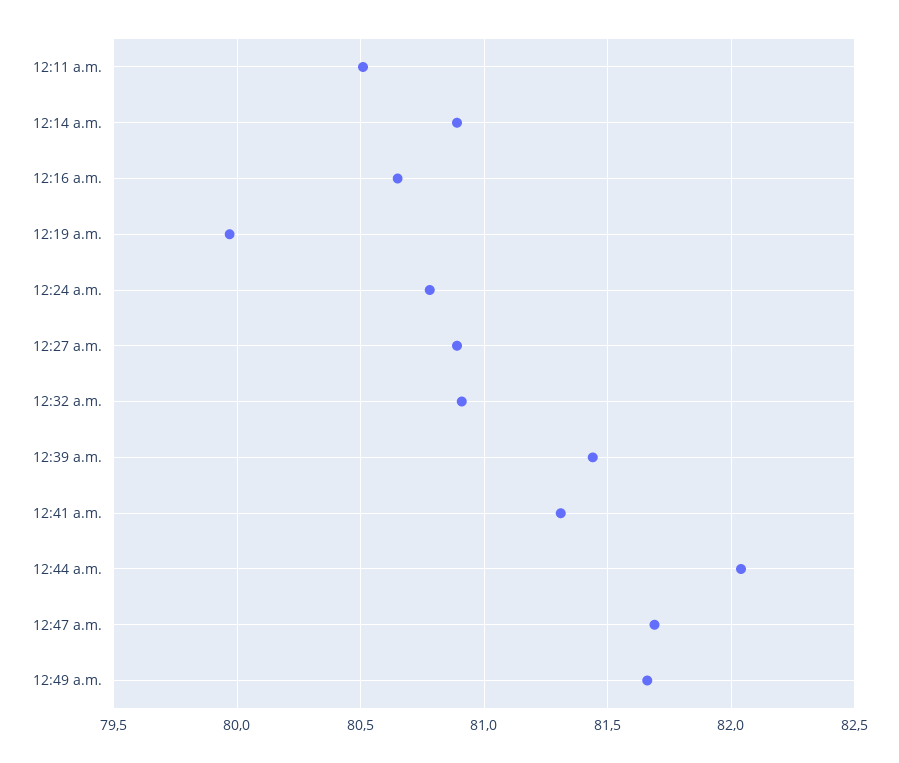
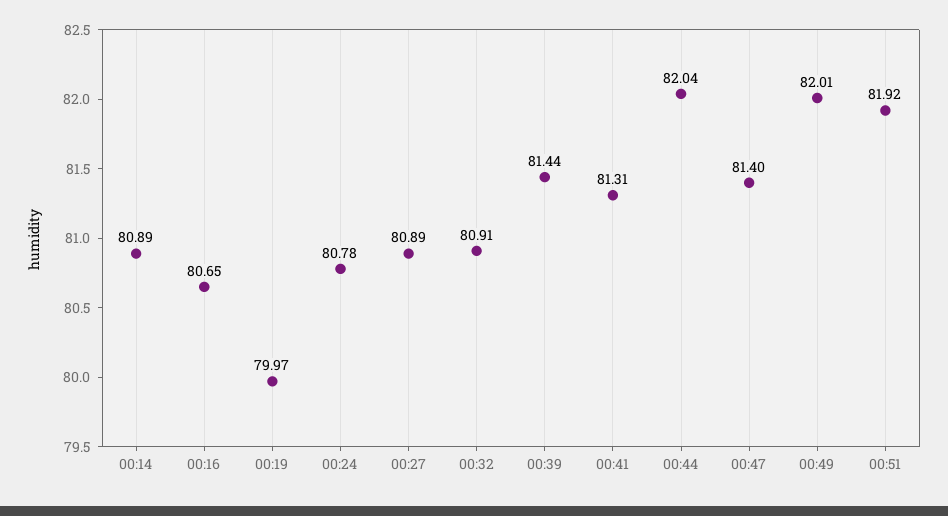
12:11 a.m.: 80.5 -> none
12:47 a.m.: 81.7 -> 81.4
12:49 a.m.: 81.65 -> 82.01
00:51: none -> 81.92

